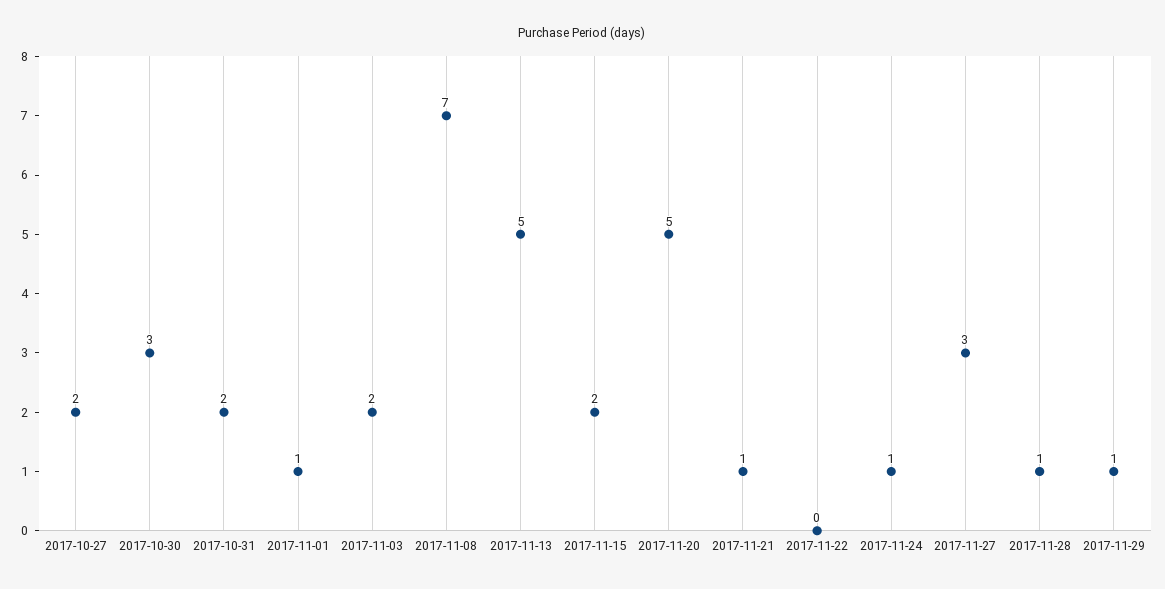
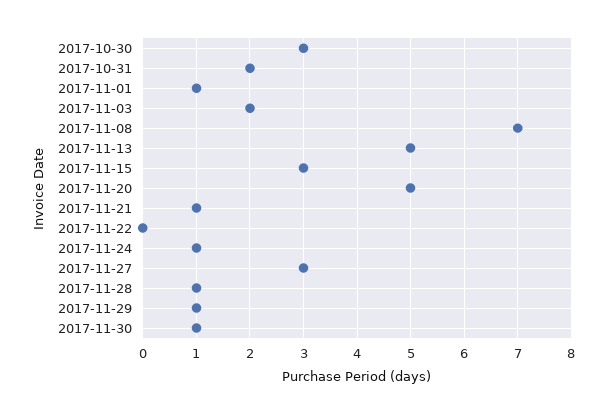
2017-10-27: 2 -> none
2017-11-15: 2 -> 3
2017-11-30: none -> 1

